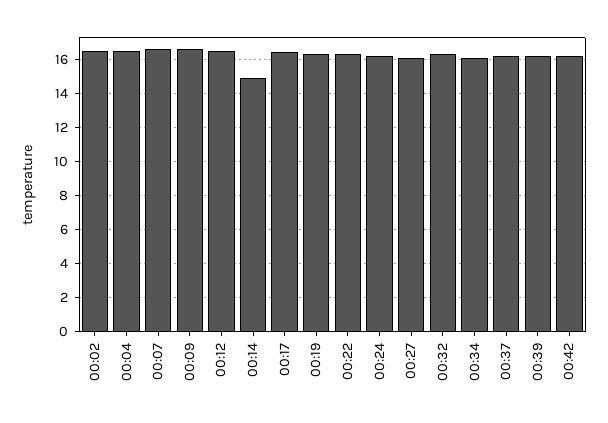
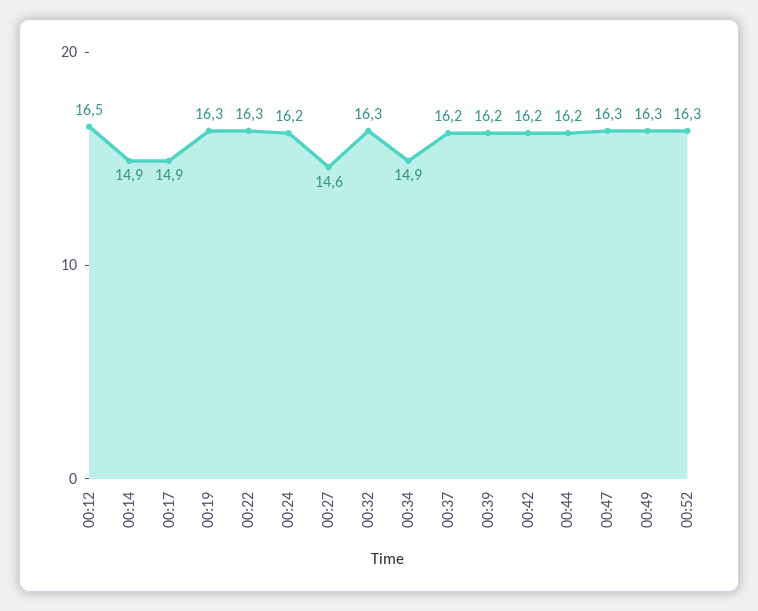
00:02: 16.5 -> none
00:04: 16.5 -> none
00:07: 16.5 -> none
00:09: 16.5 -> none
00:17: 16.5 -> 14.9
00:27: 16 -> 14.6
00:34: 16 -> 14.9
00:44: none -> 16.2
00:47: none -> 16.3
00:49: none -> 16.3
00:52: none -> 16.3

